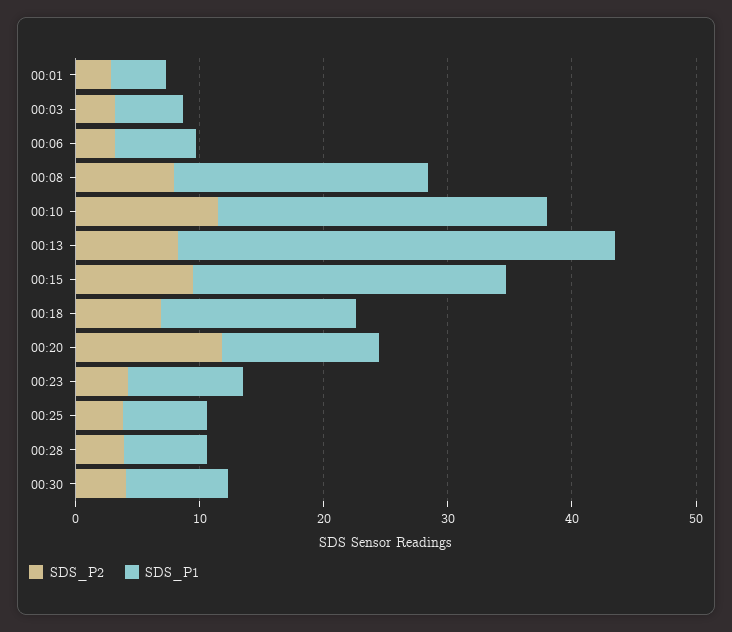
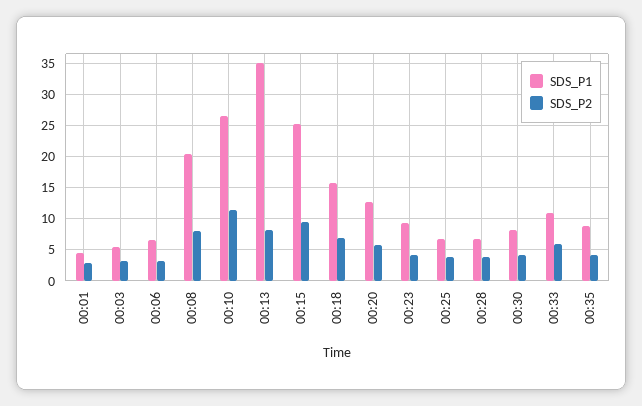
SDS_P2, 00:20: 12 -> 6
SDS_P1, 00:33: none -> 11
SDS_P2, 00:33: none -> 6
SDS_P1, 00:35: none -> 9
SDS_P2, 00:35: none -> 4

